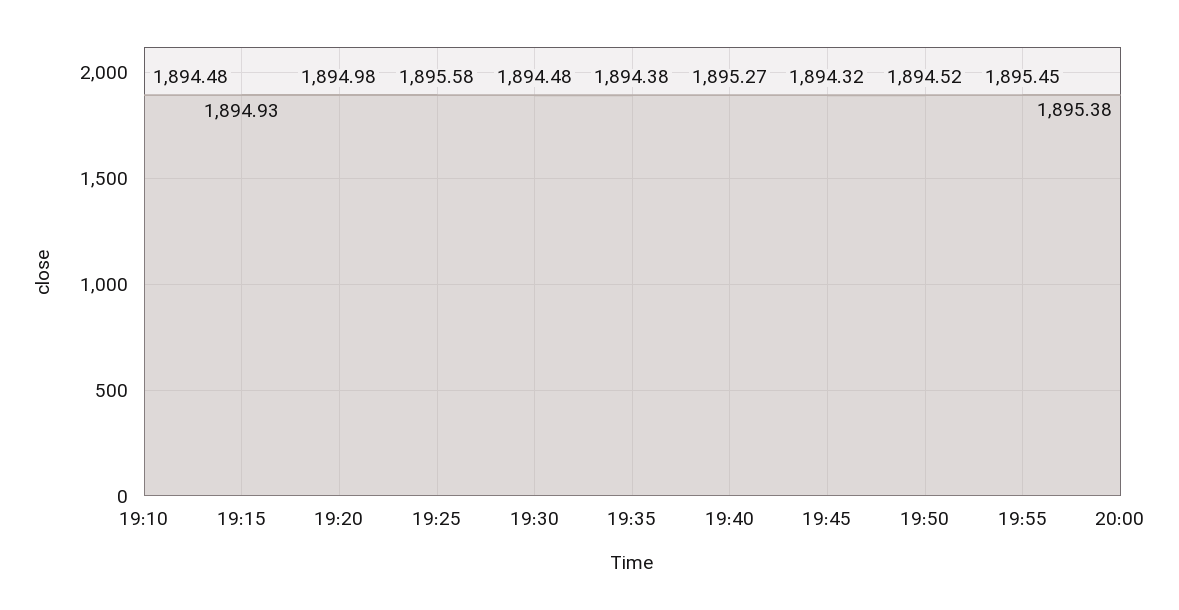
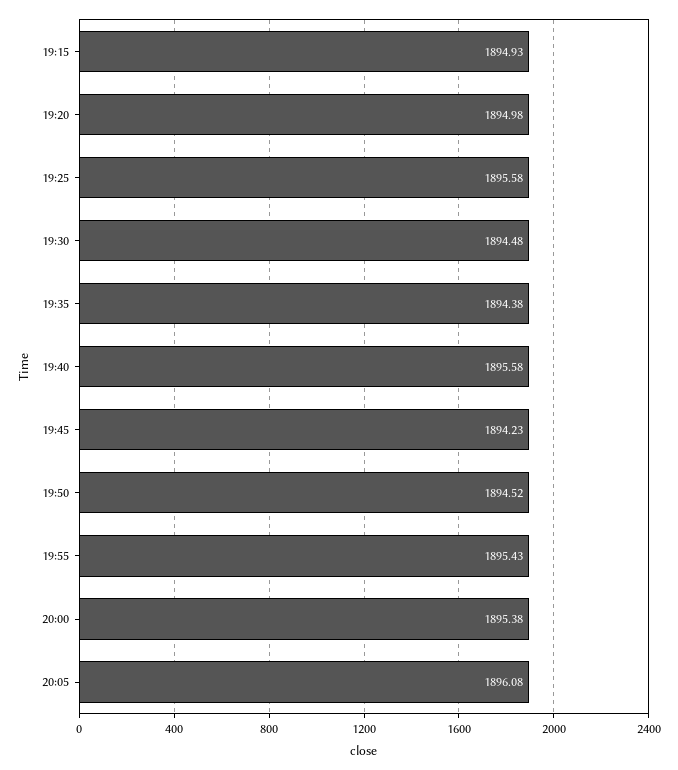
19:10: 1894.48 -> none
19:40: 1895.27 -> 1895.58
19:45: 1894.32 -> 1894.23
19:55: 1895.45 -> 1895.43
20:05: none -> 1896.08

